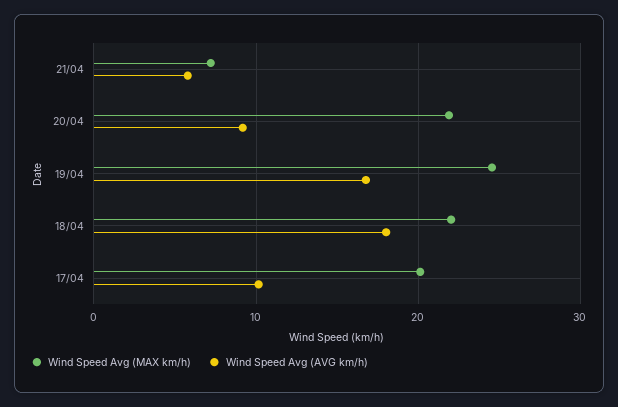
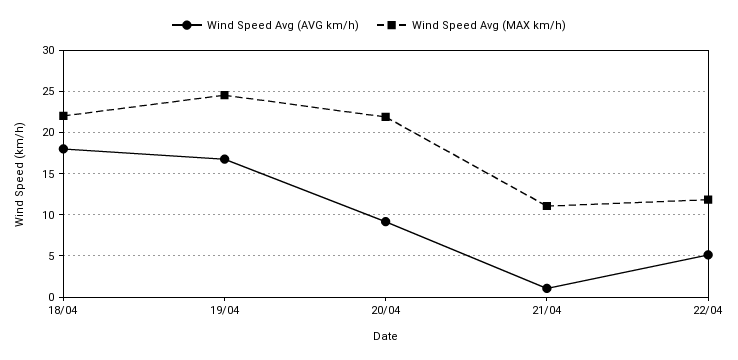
Wind Speed Avg (MAX km/h), 21/04: 7 -> 11
Wind Speed Avg (AVG km/h), 21/04: 6 -> 1
Wind Speed Avg (MAX km/h), 17/04: 20 -> none
Wind Speed Avg (AVG km/h), 17/04: 10 -> none
Wind Speed Avg (AVG km/h), 22/04: none -> 5
Wind Speed Avg (MAX km/h), 22/04: none -> 12

